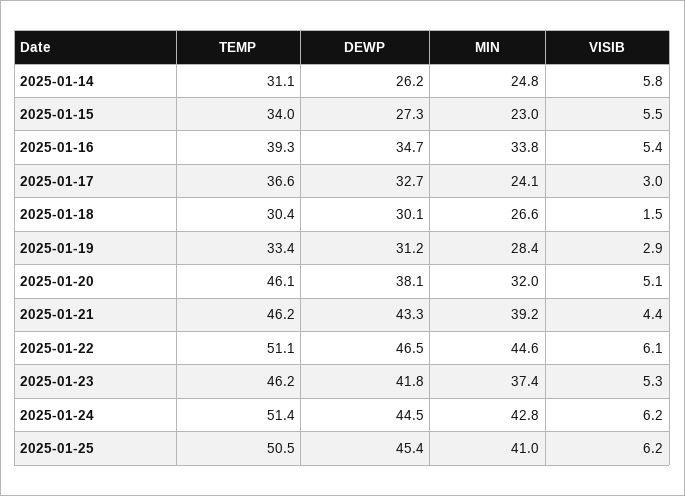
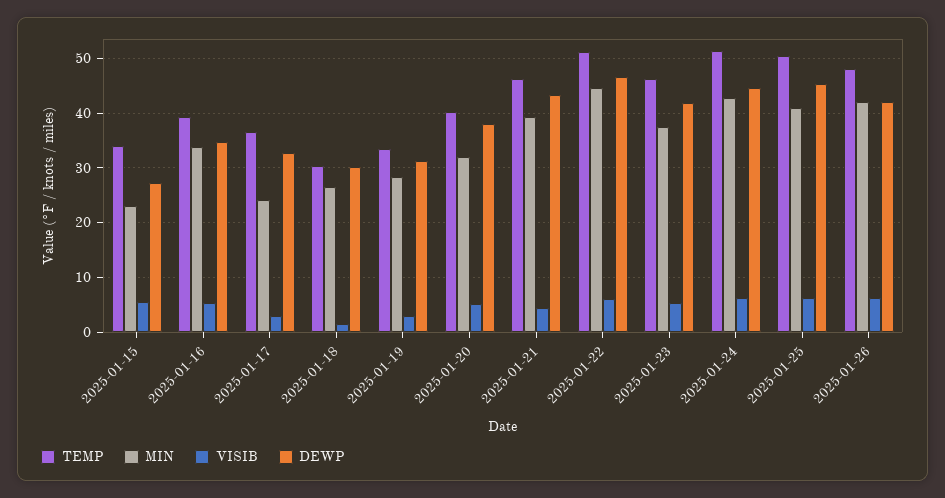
TEMP, 2025-01-14: 31.1 -> none
DEWP, 2025-01-14: 26.2 -> none
MIN, 2025-01-14: 24.8 -> none
VISIB, 2025-01-14: 5.8 -> none
TEMP, 2025-01-20: 46.1 -> 40
TEMP, 2025-01-26: none -> 48
MIN, 2025-01-26: none -> 42
VISIB, 2025-01-26: none -> 6
DEWP, 2025-01-26: none -> 42

